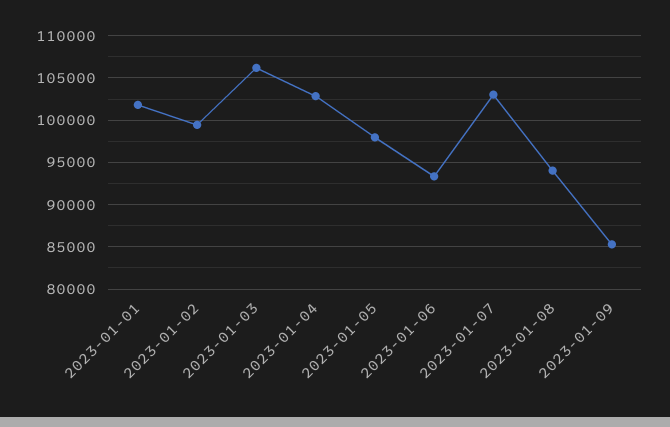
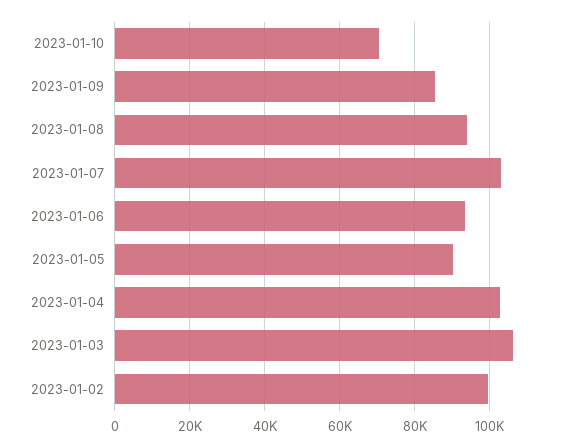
2023-01-01: 102000 -> none
2023-01-05: 98000 -> 90000
2023-01-10: none -> 70000

